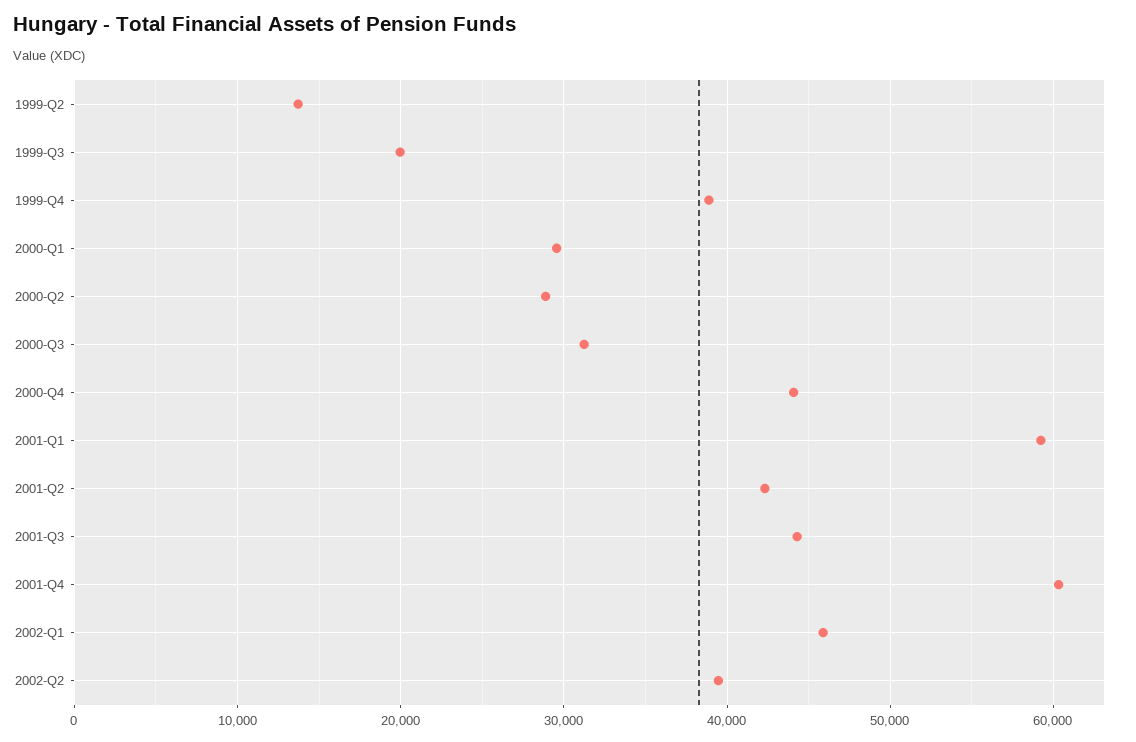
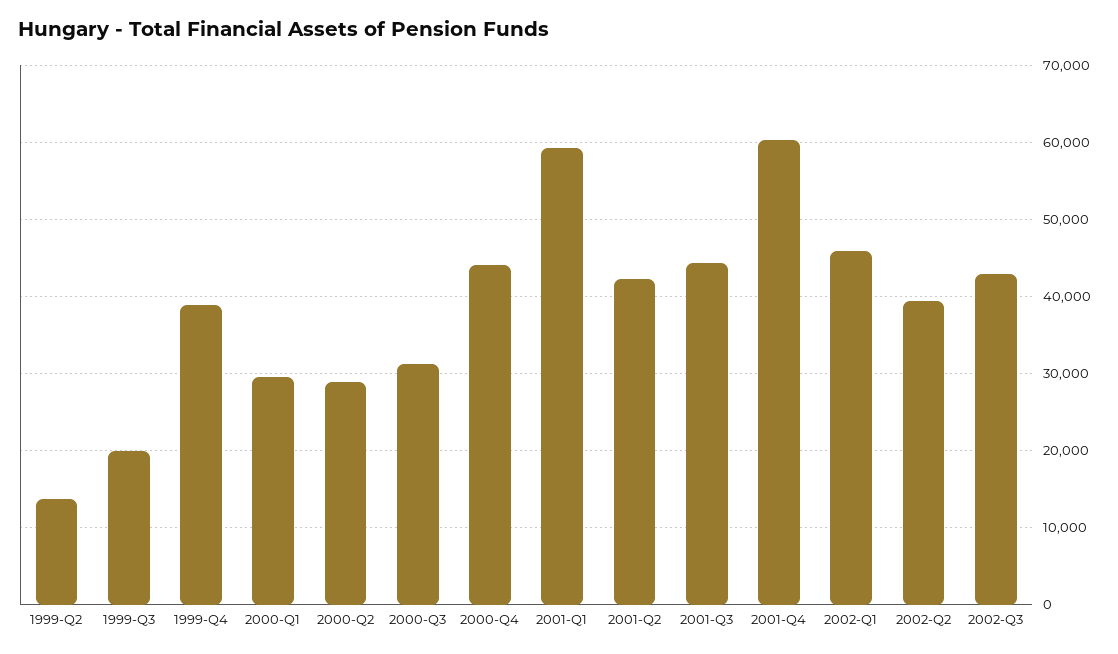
2002-Q3: none -> 43000

